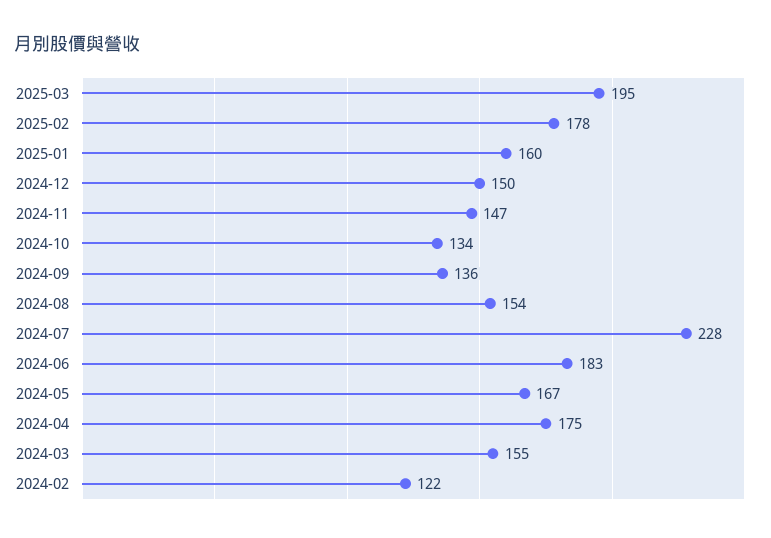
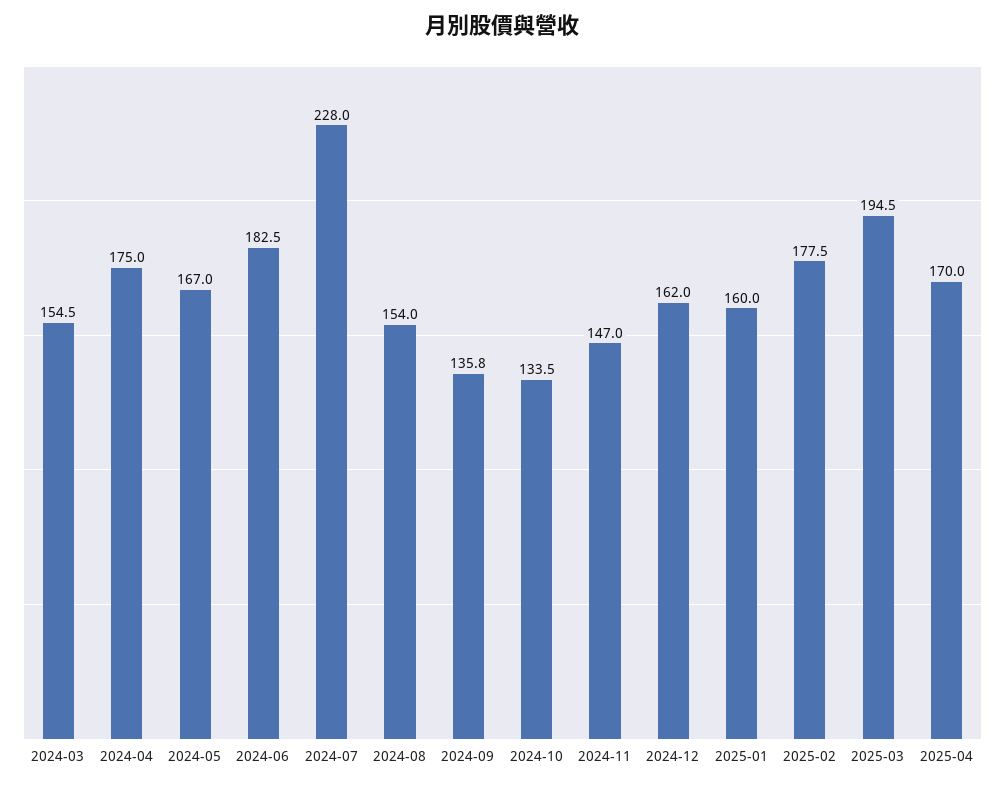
2024-12: 150 -> 162
2024-02: 122 -> none
2025-04: none -> 170

